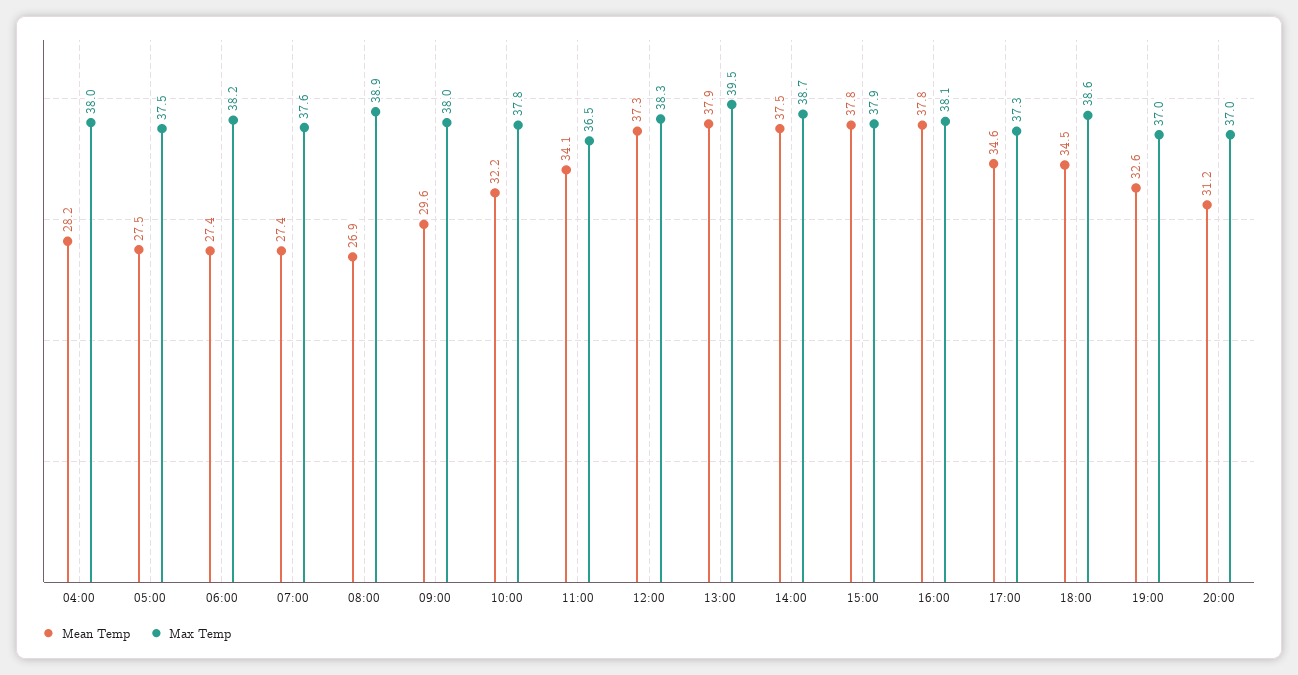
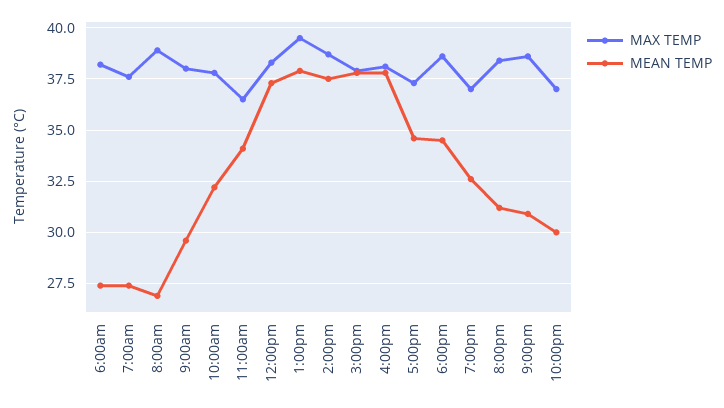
Mean Temp, 04:00: 28.2 -> none
Max Temp, 04:00: 38 -> none
Mean Temp, 05:00: 27.5 -> none
Max Temp, 05:00: 37.5 -> none
Max Temp, 20:00: 37 -> 38.5
Max Temp, 9:00pm: none -> 38.5
Mean Temp, 9:00pm: none -> 31
Max Temp, 10:00pm: none -> 37
Mean Temp, 10:00pm: none -> 30

